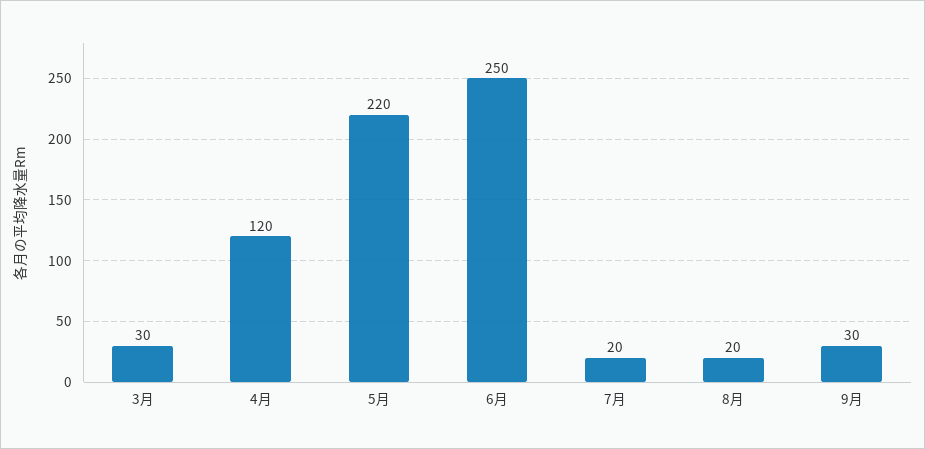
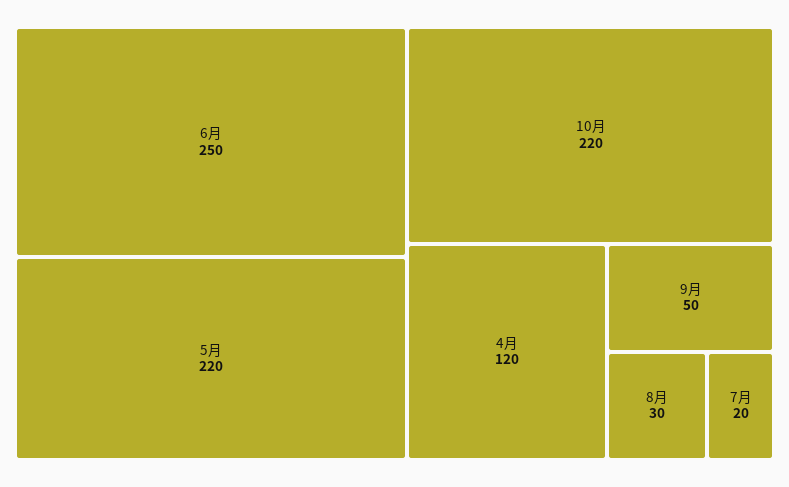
3月: 30 -> none
8月: 20 -> 30
9月: 30 -> 50
10月: none -> 220

